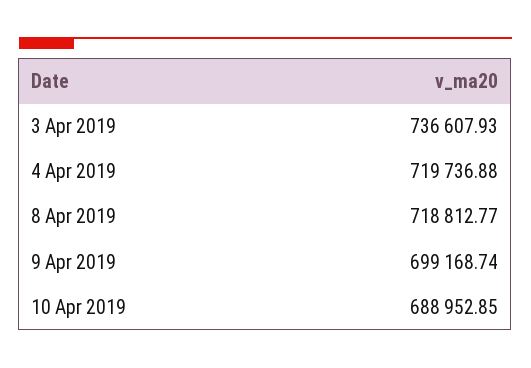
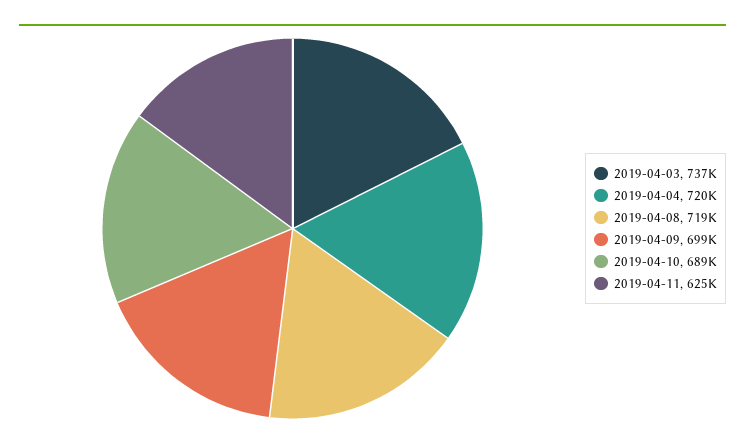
2019-04-11: none -> 625000

